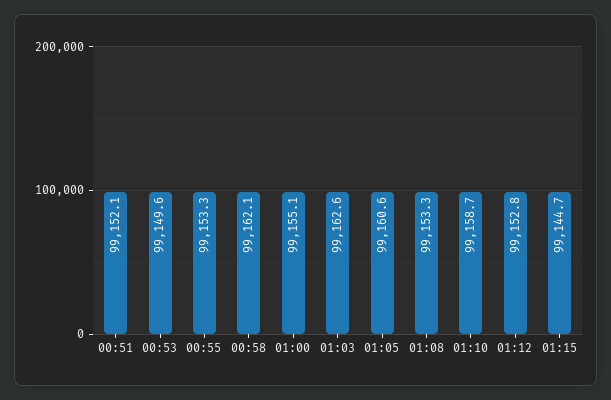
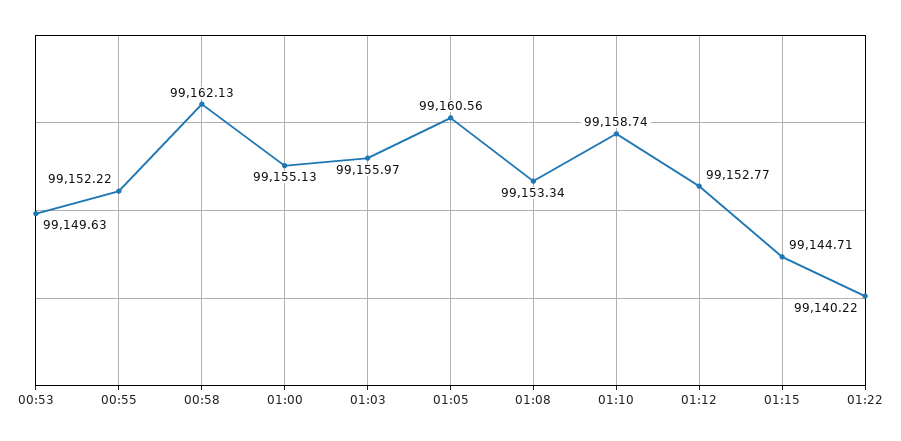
00:51: 99152.1 -> none
00:55: 99153.3 -> 99152.22
01:03: 99162.6 -> 99155.97
01:22: none -> 99140.22

